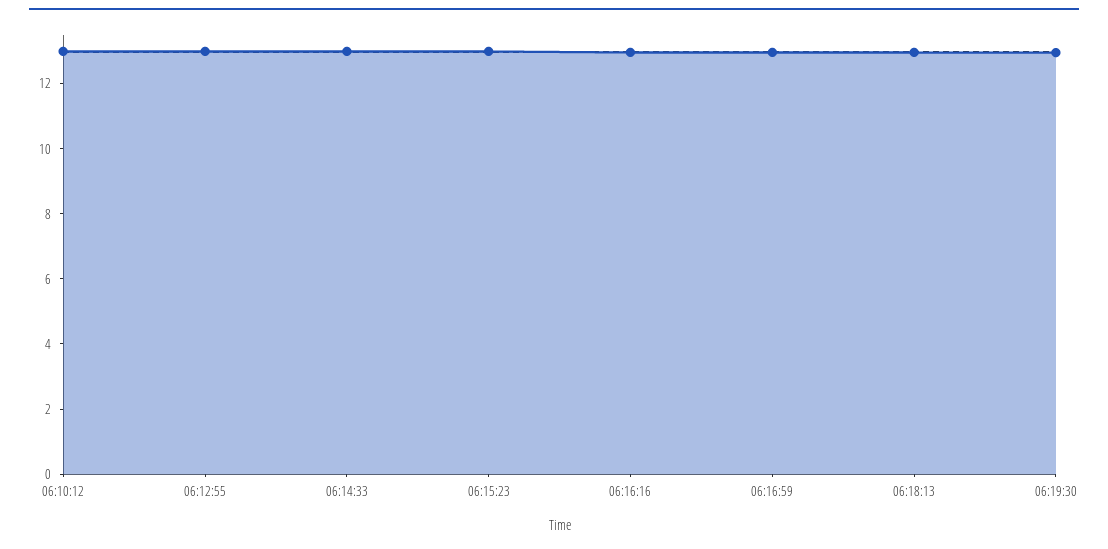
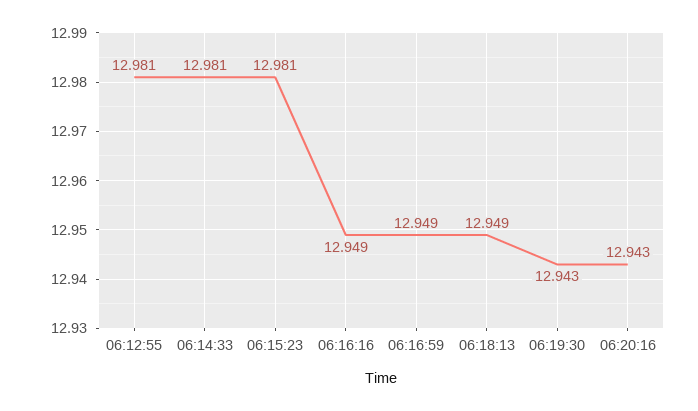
06:10:12: 13 -> none
06:20:16: none -> 12.943

